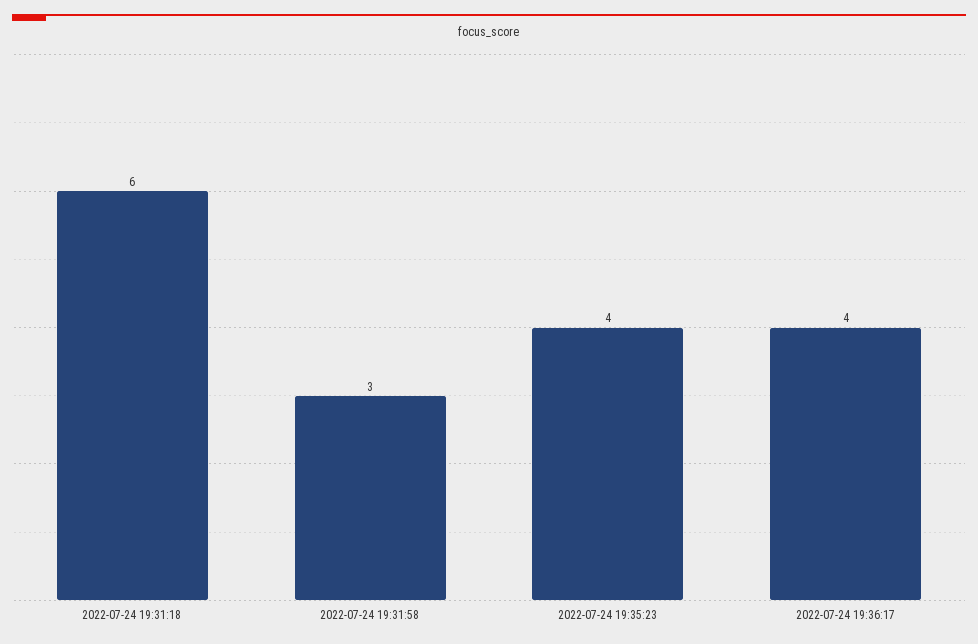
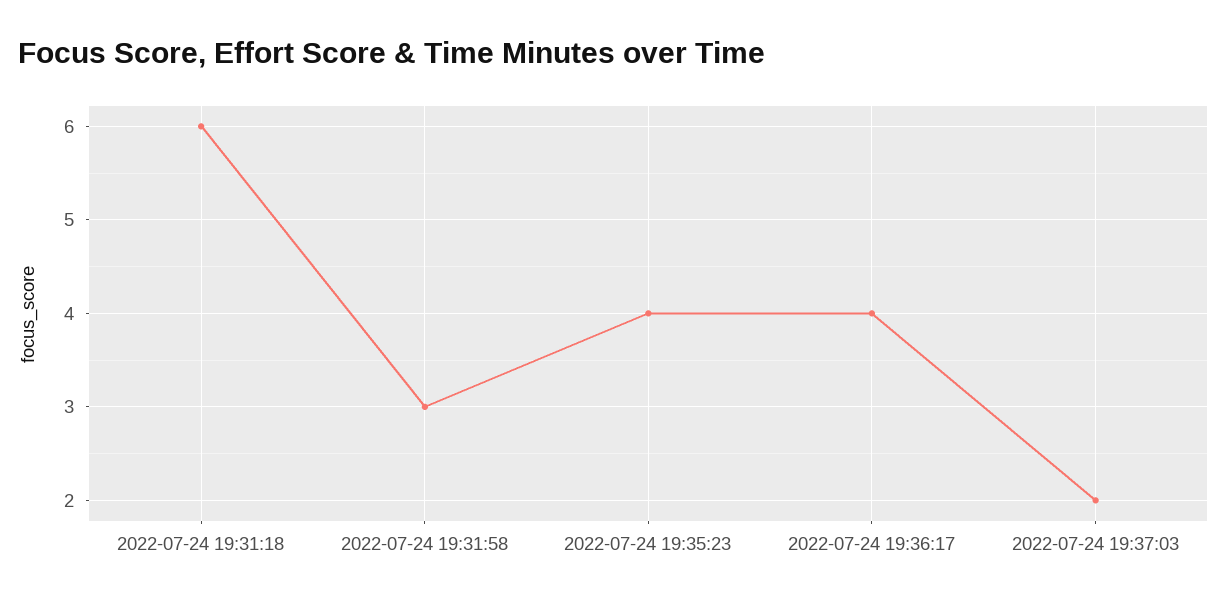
2022-07-24 19:37:03: none -> 2

